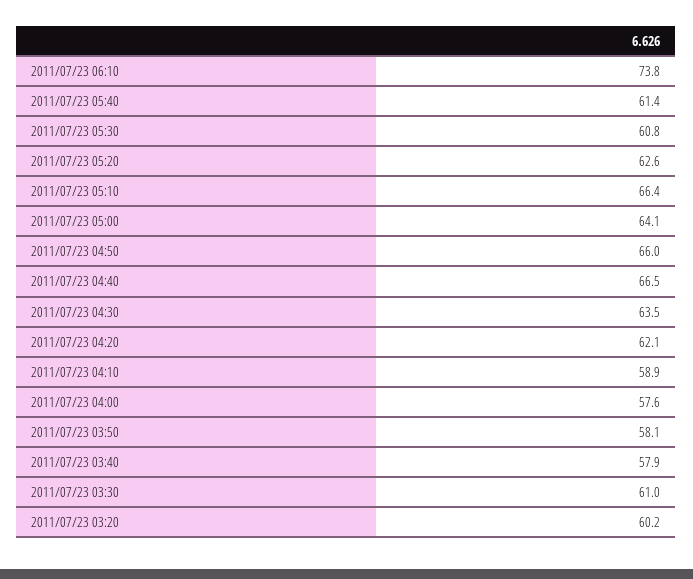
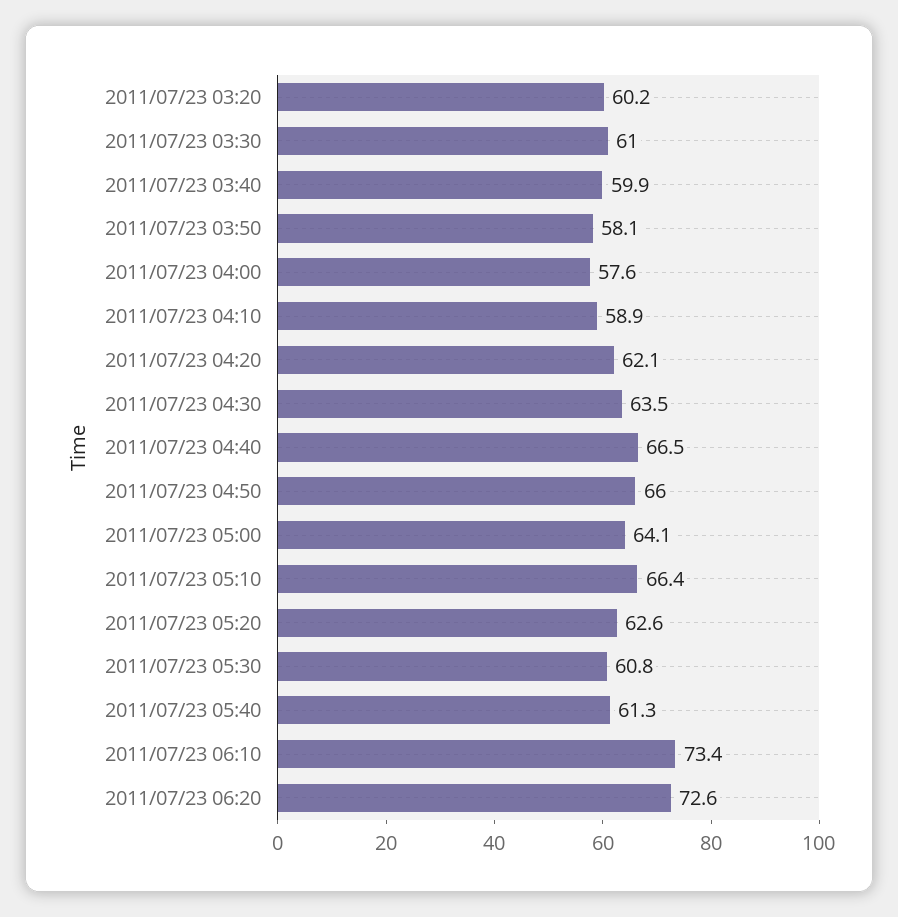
2011/07/23 06:10: 73.8 -> 73.4
2011/07/23 05:40: 61.4 -> 61.3
2011/07/23 03:40: 57.9 -> 59.9
2011/07/23 06:20: none -> 72.6

